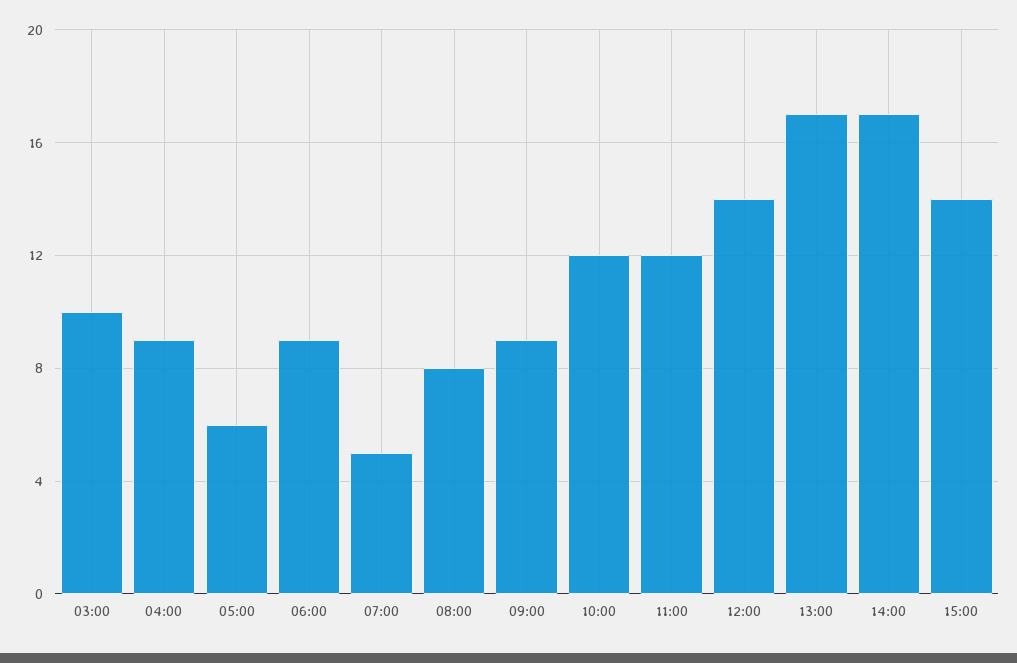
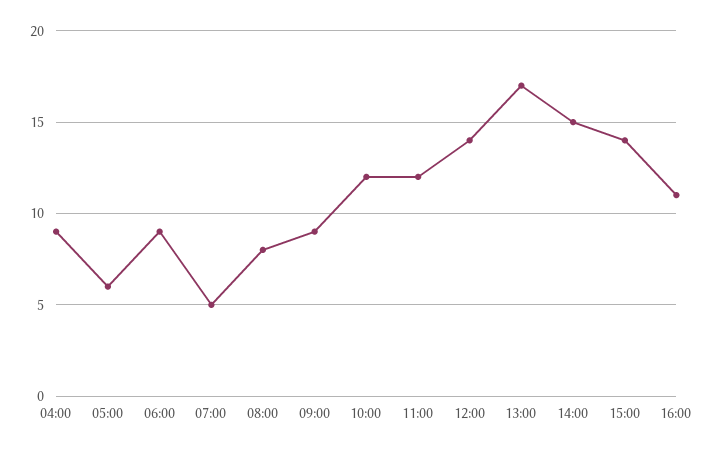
03:00: 10 -> none
14:00: 17 -> 15
16:00: none -> 11

